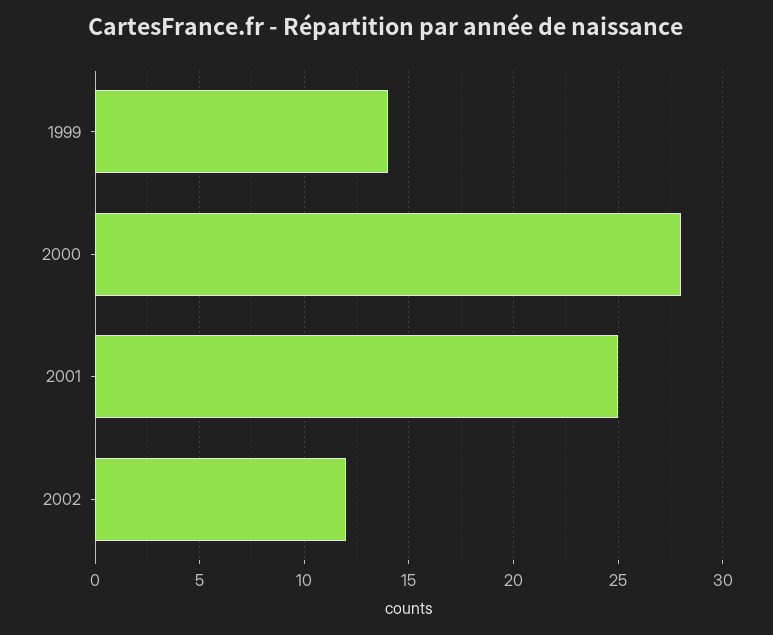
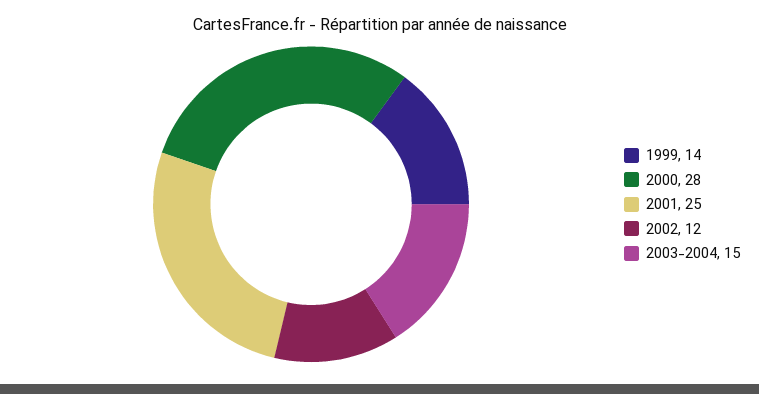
2003-2004: none -> 15

